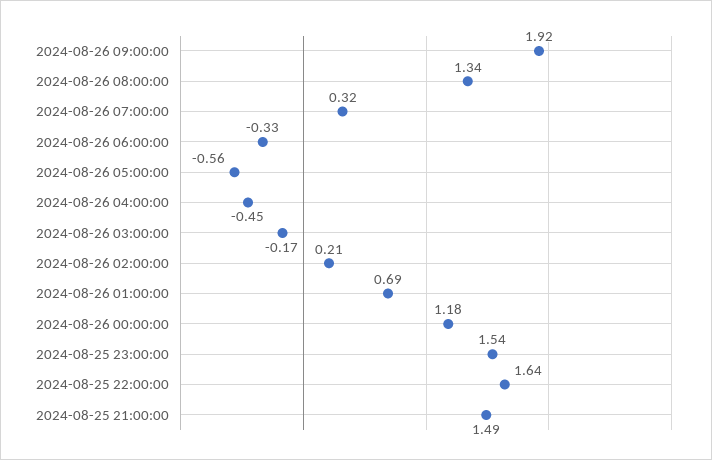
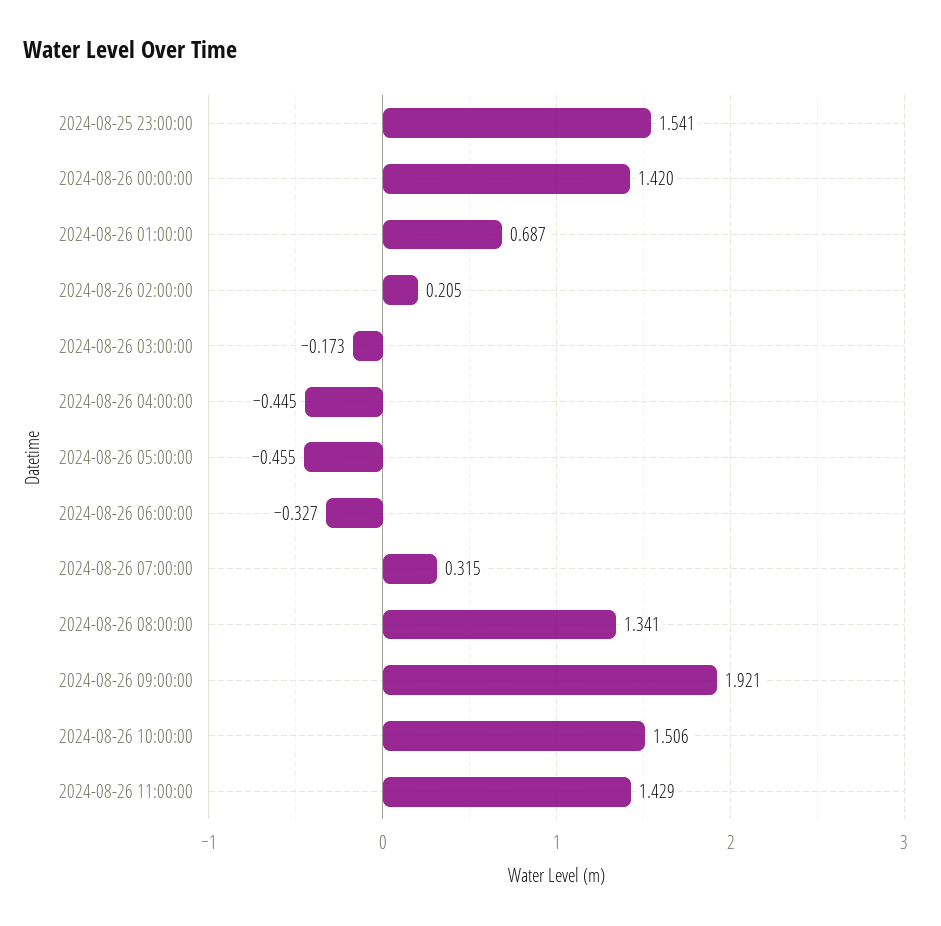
2024-08-26 05:00:00: -0.56 -> -0.455
2024-08-26 00:00:00: 1.18 -> 1.42
2024-08-25 22:00:00: 1.64 -> none
2024-08-25 21:00:00: 1.49 -> none
2024-08-26 10:00:00: none -> 1.506
2024-08-26 11:00:00: none -> 1.429

